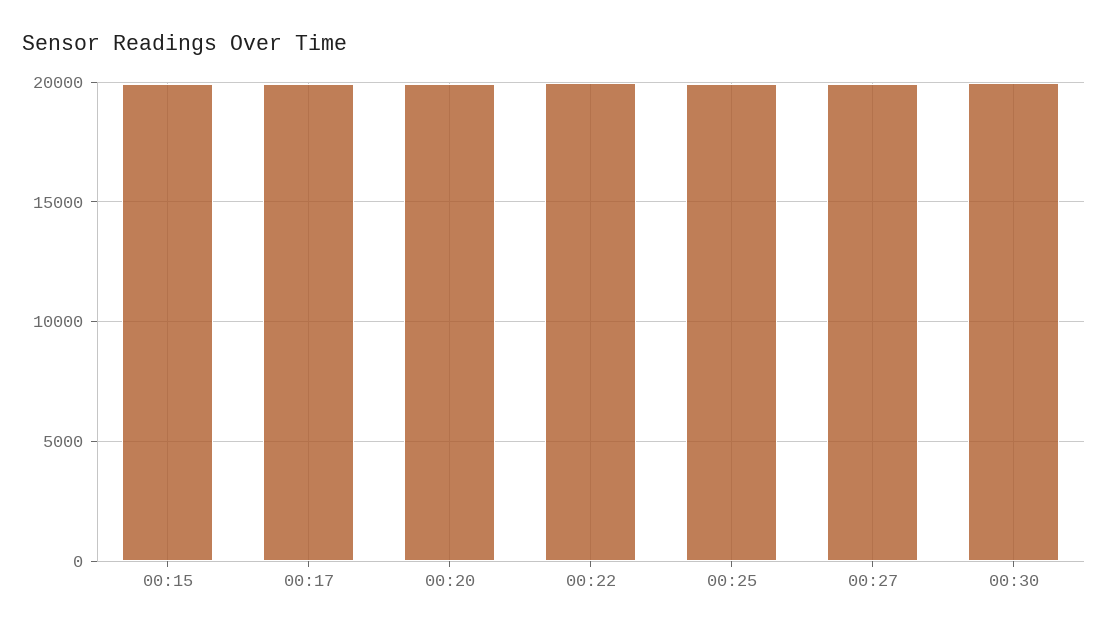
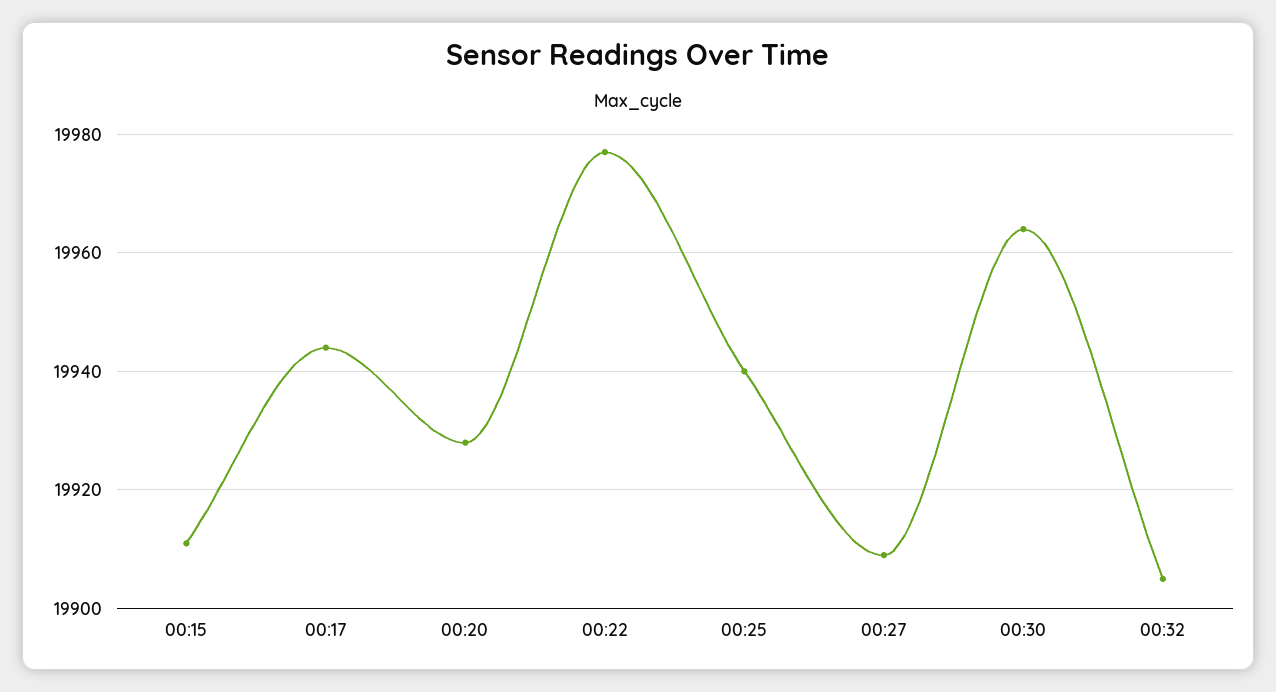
00:32: none -> 19905

